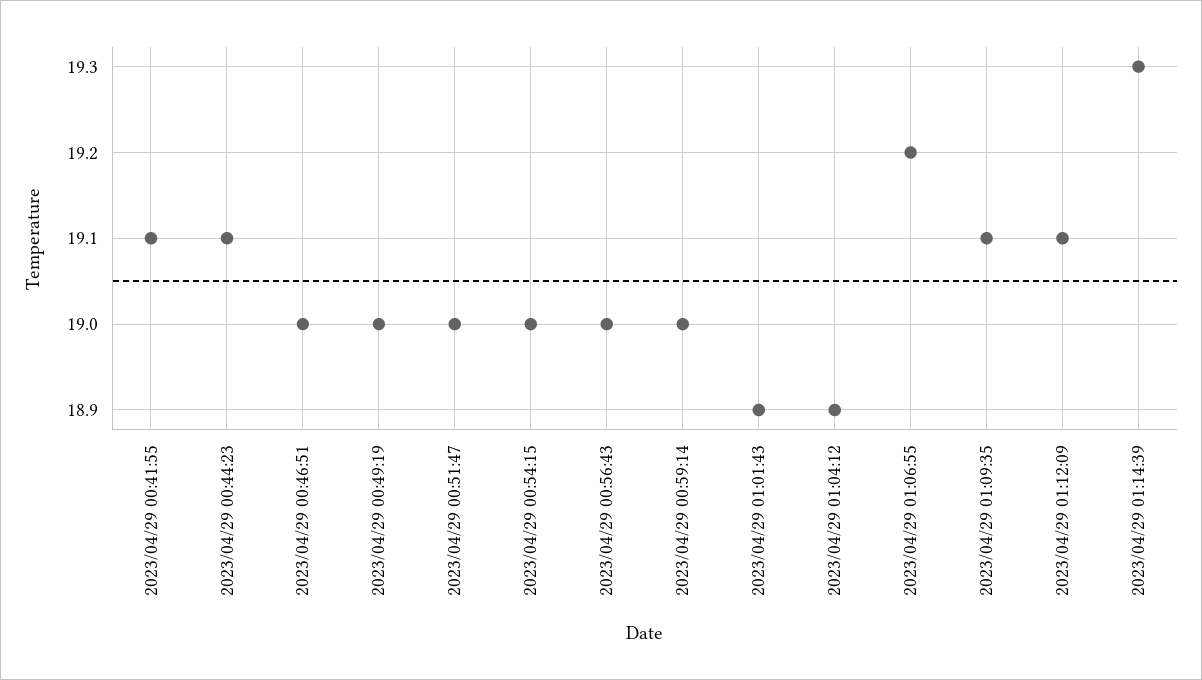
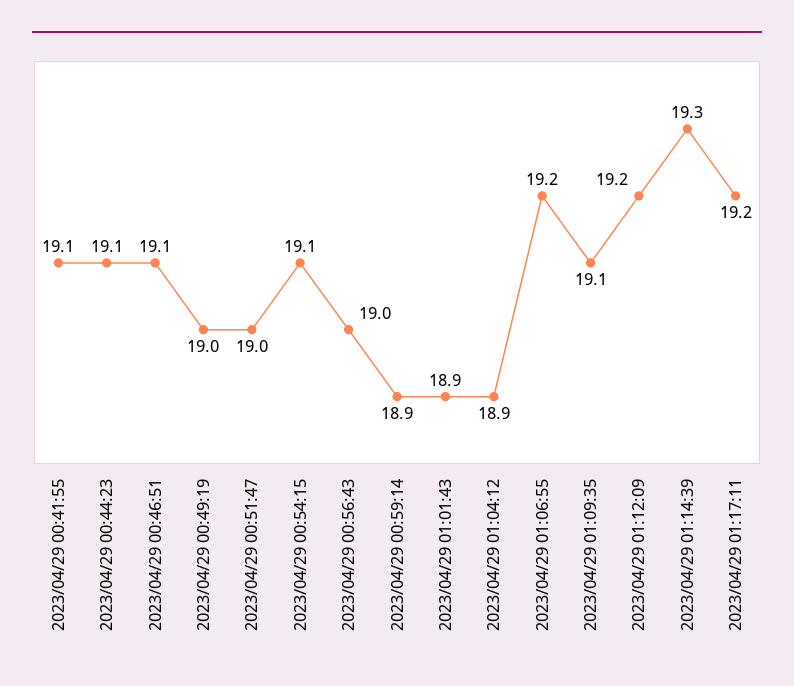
2023/04/29 00:46:51: 19 -> 19.1
2023/04/29 00:54:15: 19 -> 19.1
2023/04/29 00:59:14: 19 -> 18.9
2023/04/29 01:12:09: 19.1 -> 19.2
2023/04/29 01:17:11: none -> 19.2

